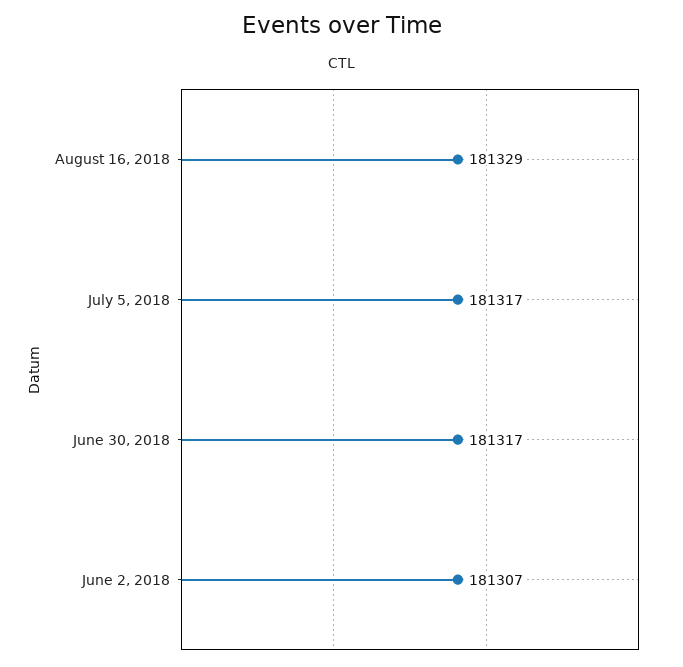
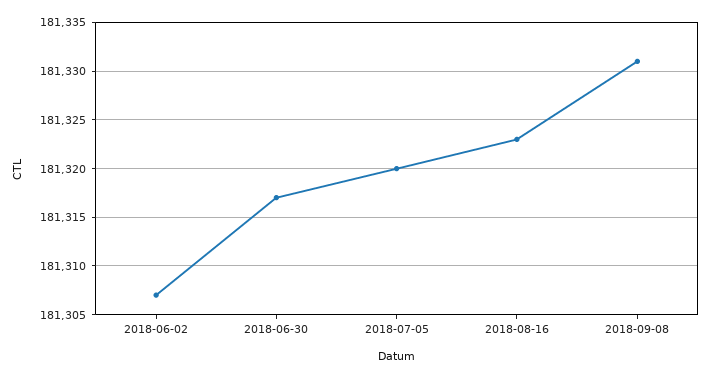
August 16, 2018: 181329 -> 181323
July 5, 2018: 181317 -> 181320
2018-09-08: none -> 181331

